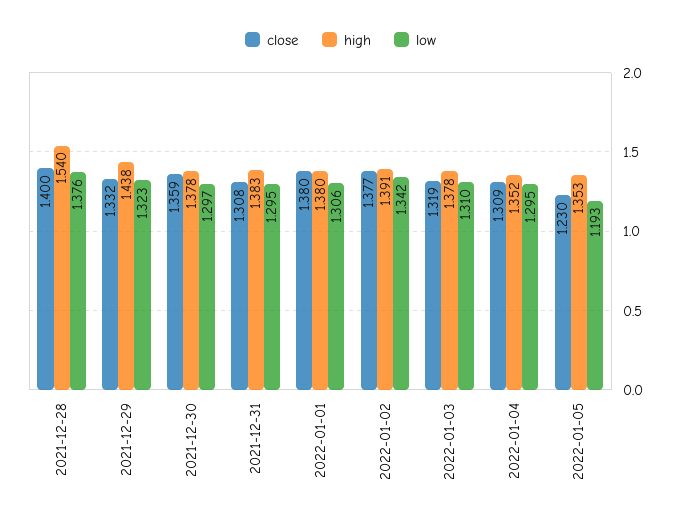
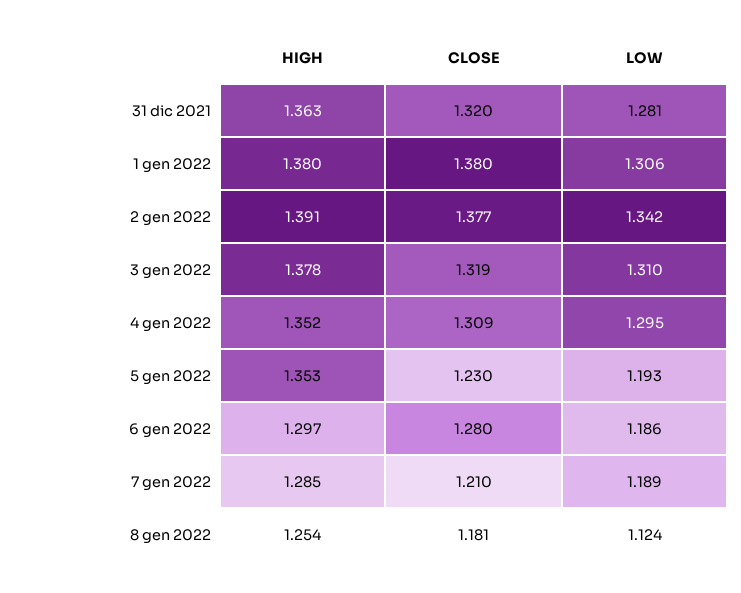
close, 2021-12-28: 1.4 -> none
high, 2021-12-28: 1.54 -> none
low, 2021-12-28: 1.376 -> none
close, 2021-12-29: 1.332 -> none
high, 2021-12-29: 1.438 -> none
low, 2021-12-29: 1.323 -> none
close, 2021-12-30: 1.359 -> none
high, 2021-12-30: 1.378 -> none
low, 2021-12-30: 1.297 -> none
close, 2021-12-31: 1.308 -> 1.32
high, 2021-12-31: 1.383 -> 1.363
low, 2021-12-31: 1.295 -> 1.281
high, 6 gen 2022: none -> 1.297
close, 6 gen 2022: none -> 1.28
low, 6 gen 2022: none -> 1.186
high, 7 gen 2022: none -> 1.285
close, 7 gen 2022: none -> 1.21
low, 7 gen 2022: none -> 1.189
high, 8 gen 2022: none -> 1.254
close, 8 gen 2022: none -> 1.181
low, 8 gen 2022: none -> 1.124

